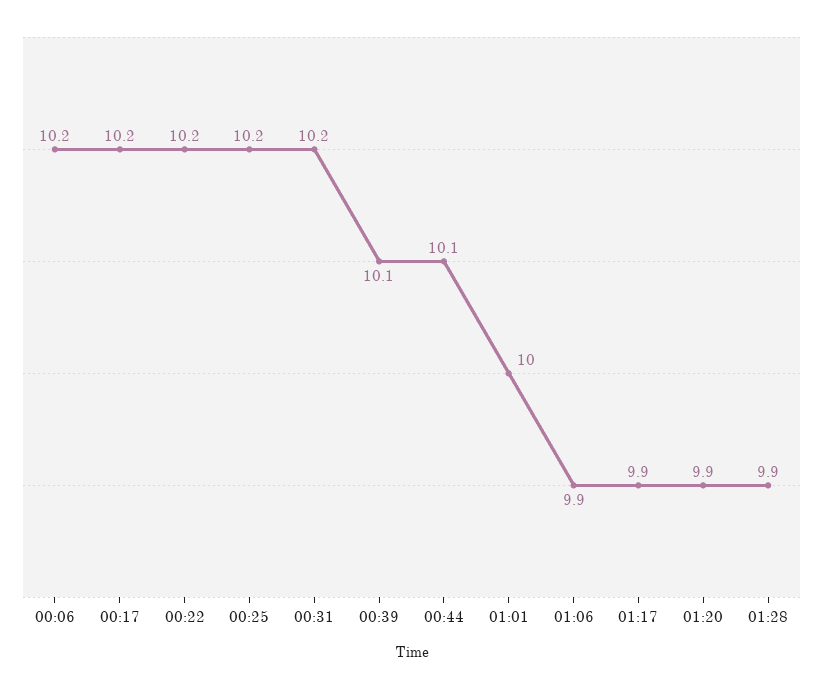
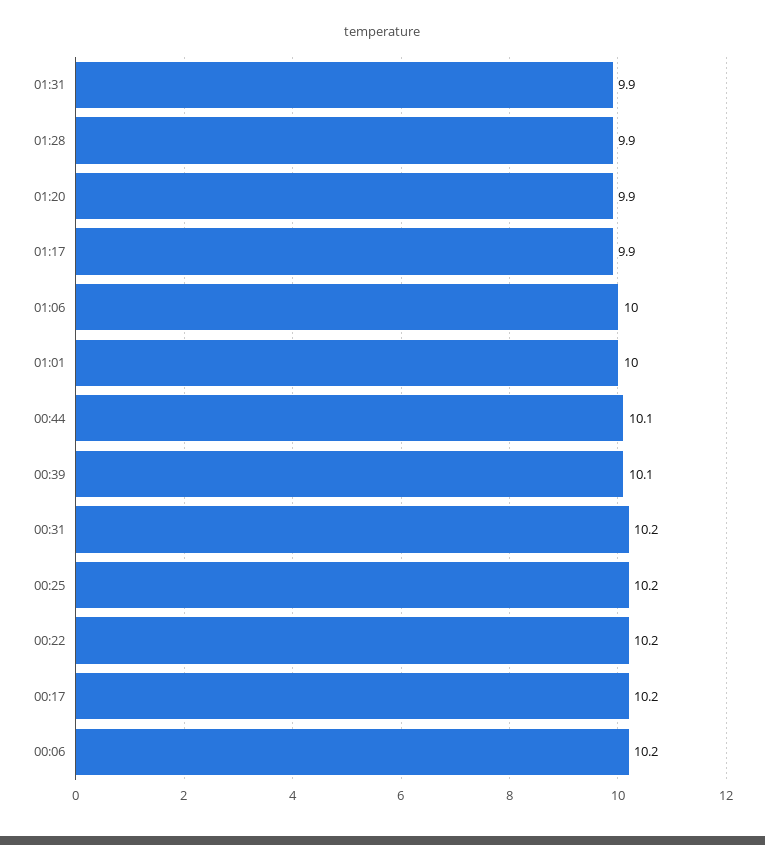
01:06: 9.9 -> 10
01:31: none -> 9.9

